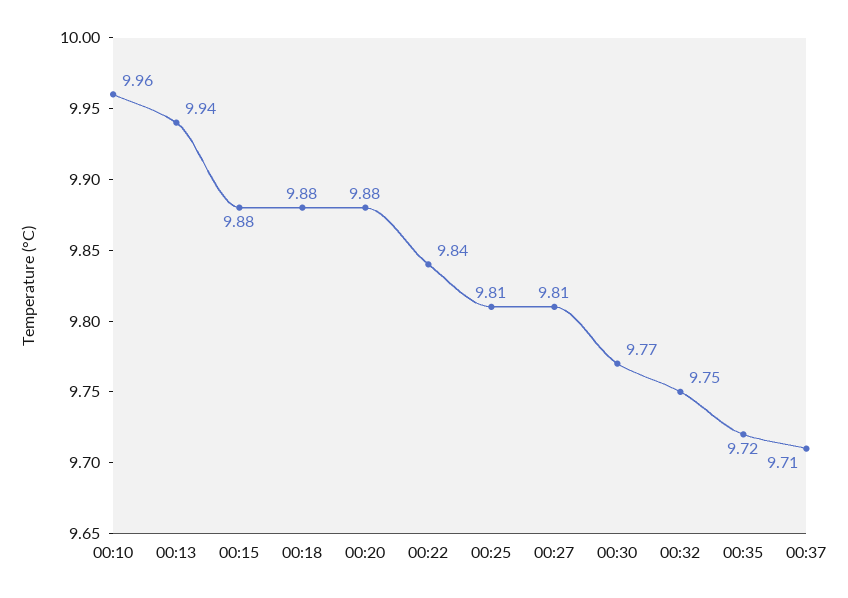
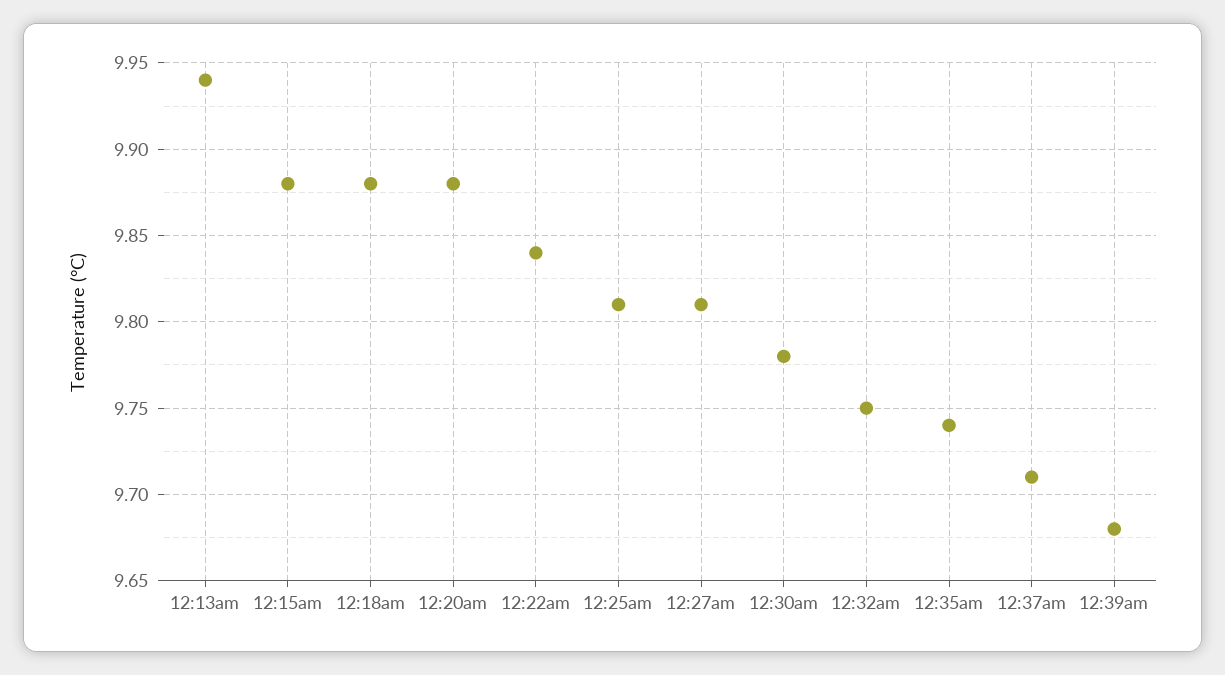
00:10: 9.96 -> none
00:30: 9.77 -> 9.78
00:35: 9.72 -> 9.74
12:39am: none -> 9.68

